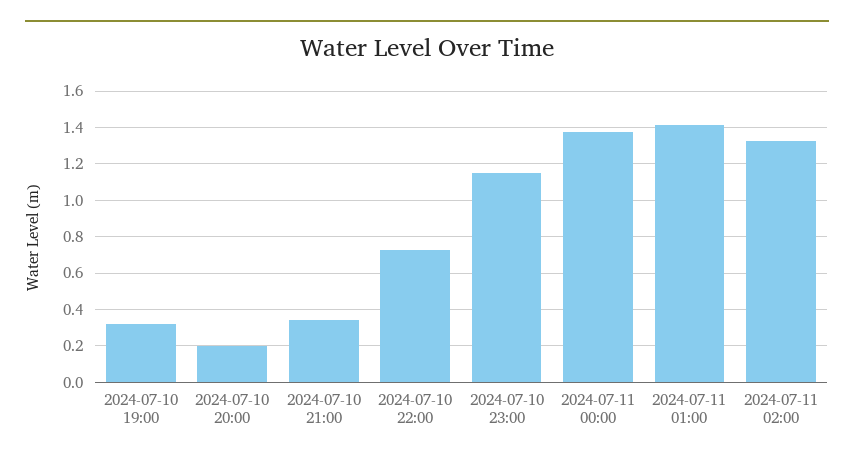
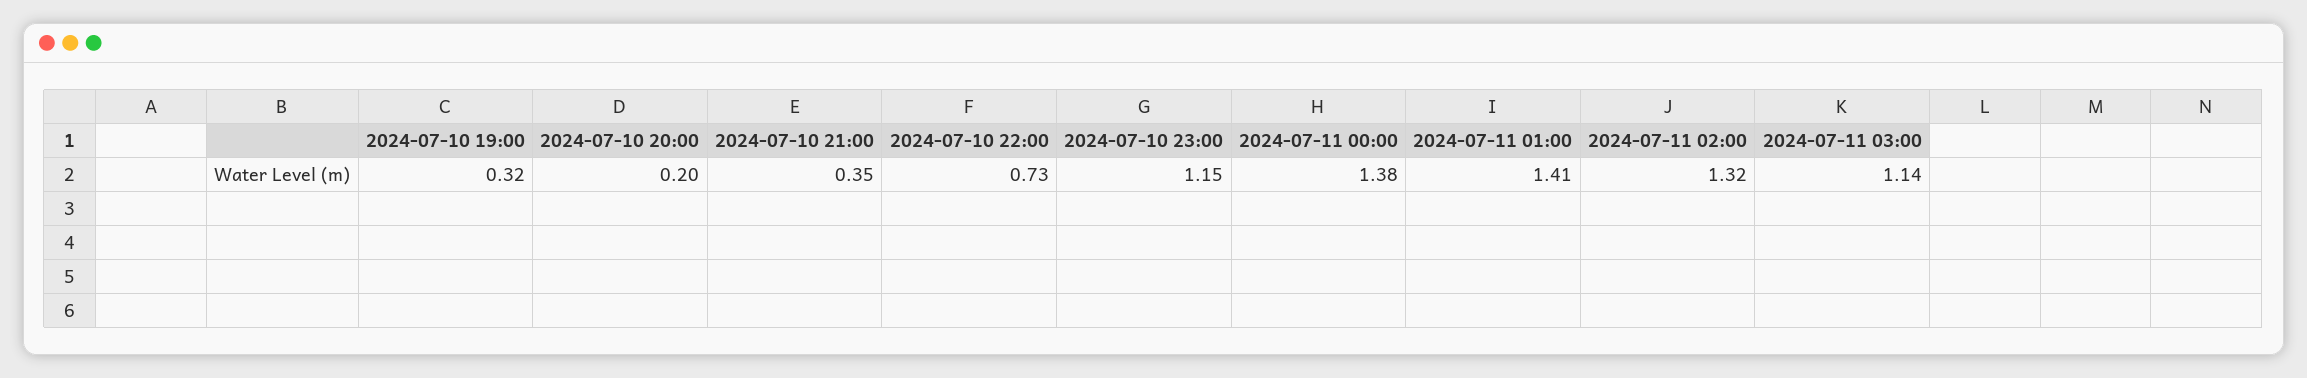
2024-07-11 03:00: none -> 1.14

